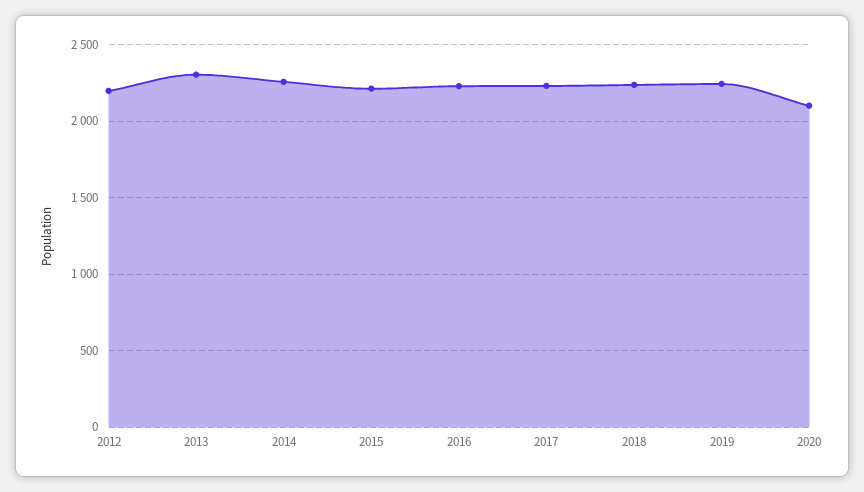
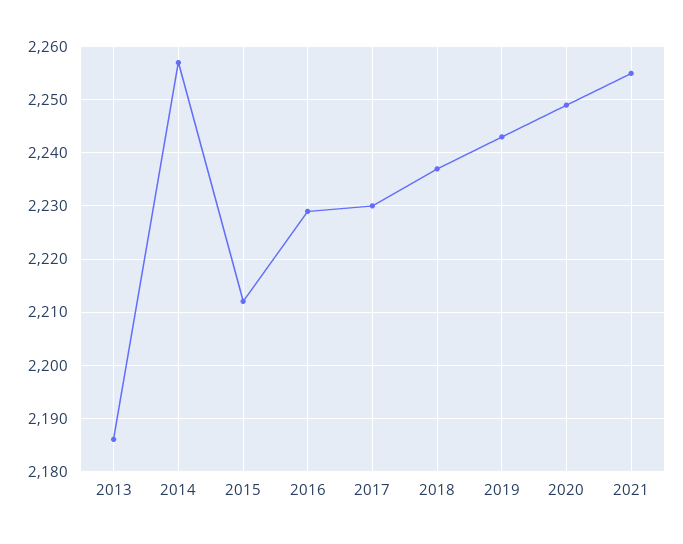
2012: 2200 -> none
2013: 2300 -> 2185
2020: 2100 -> 2250
2021: none -> 2255

